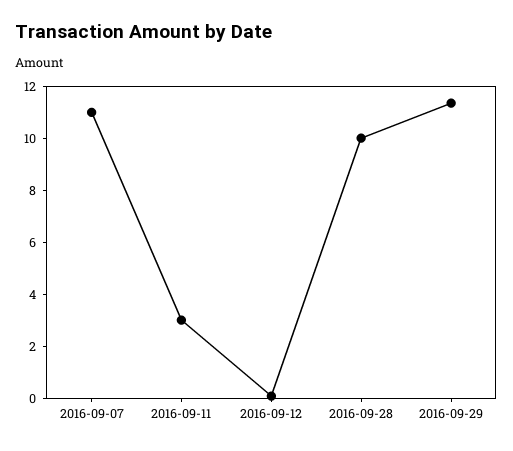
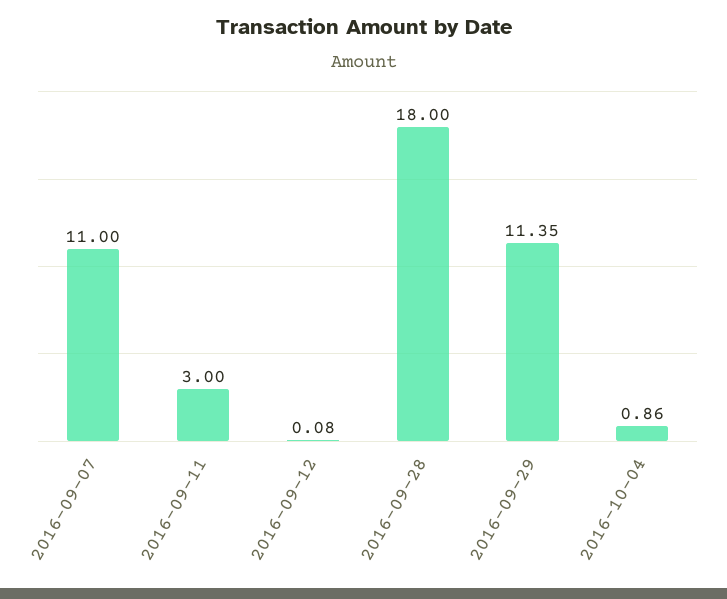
2016-09-28: 10 -> 18
2016-10-04: none -> 0.86

